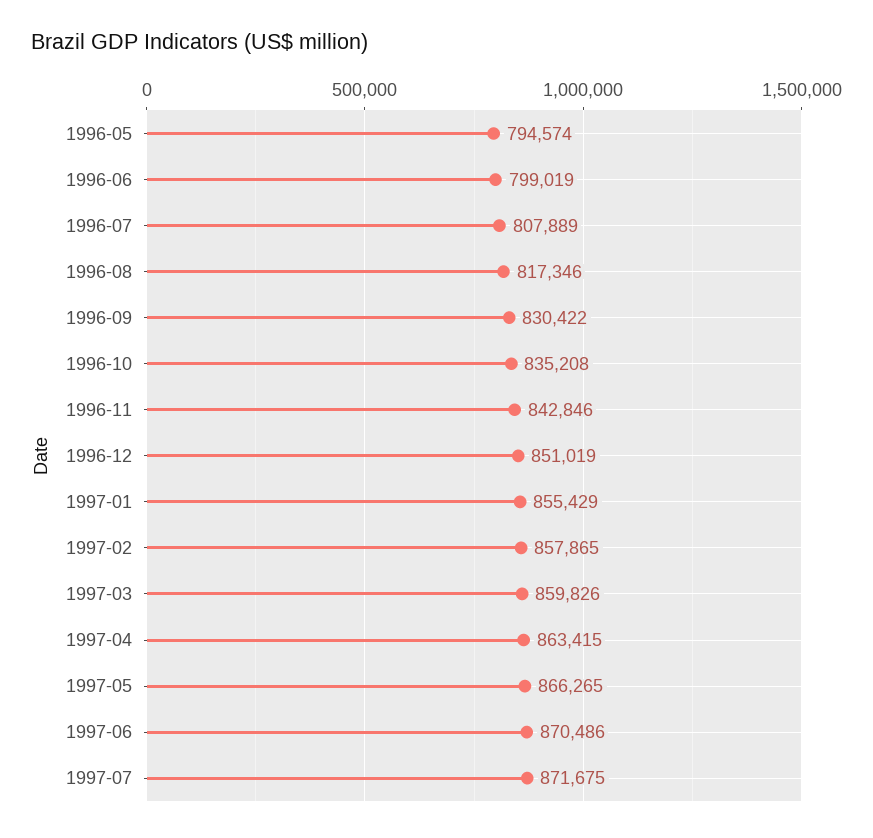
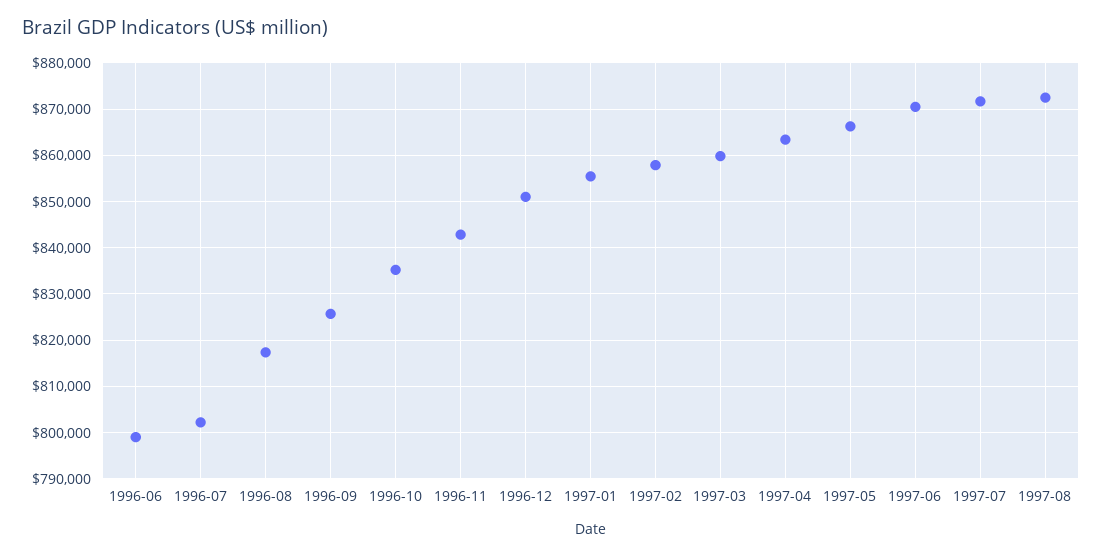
1996-05: 794574 -> none
1996-07: 807889 -> 802000
1996-09: 830422 -> 826000
1997-08: none -> 872000

